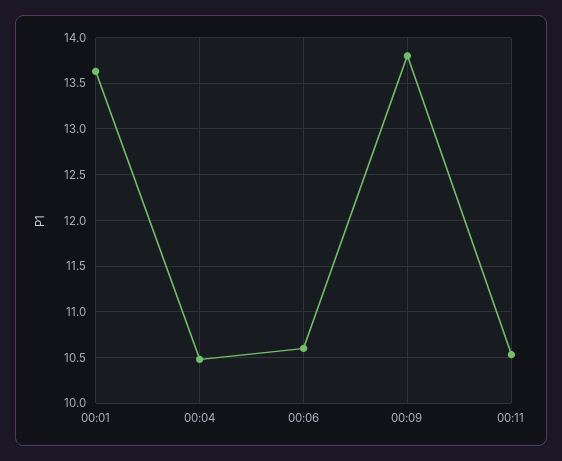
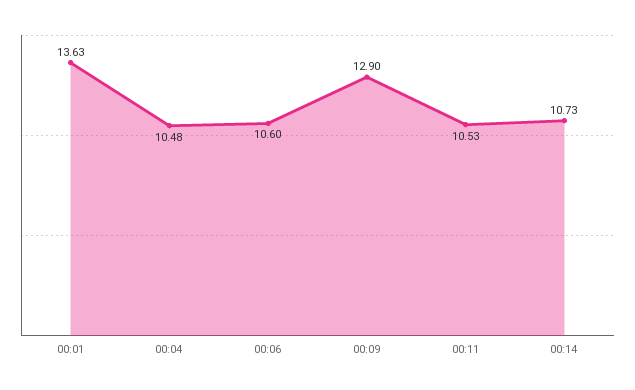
00:09: 13.8 -> 12.9
00:14: none -> 10.73

